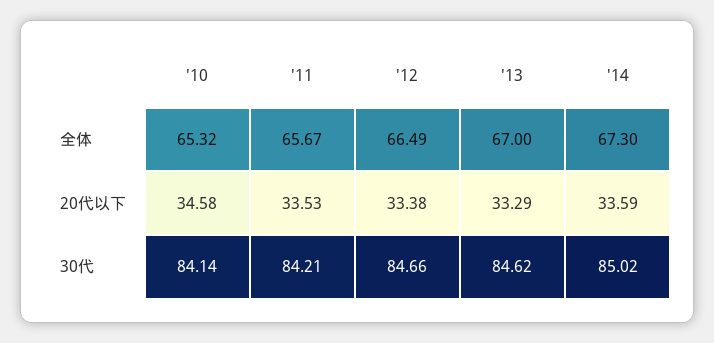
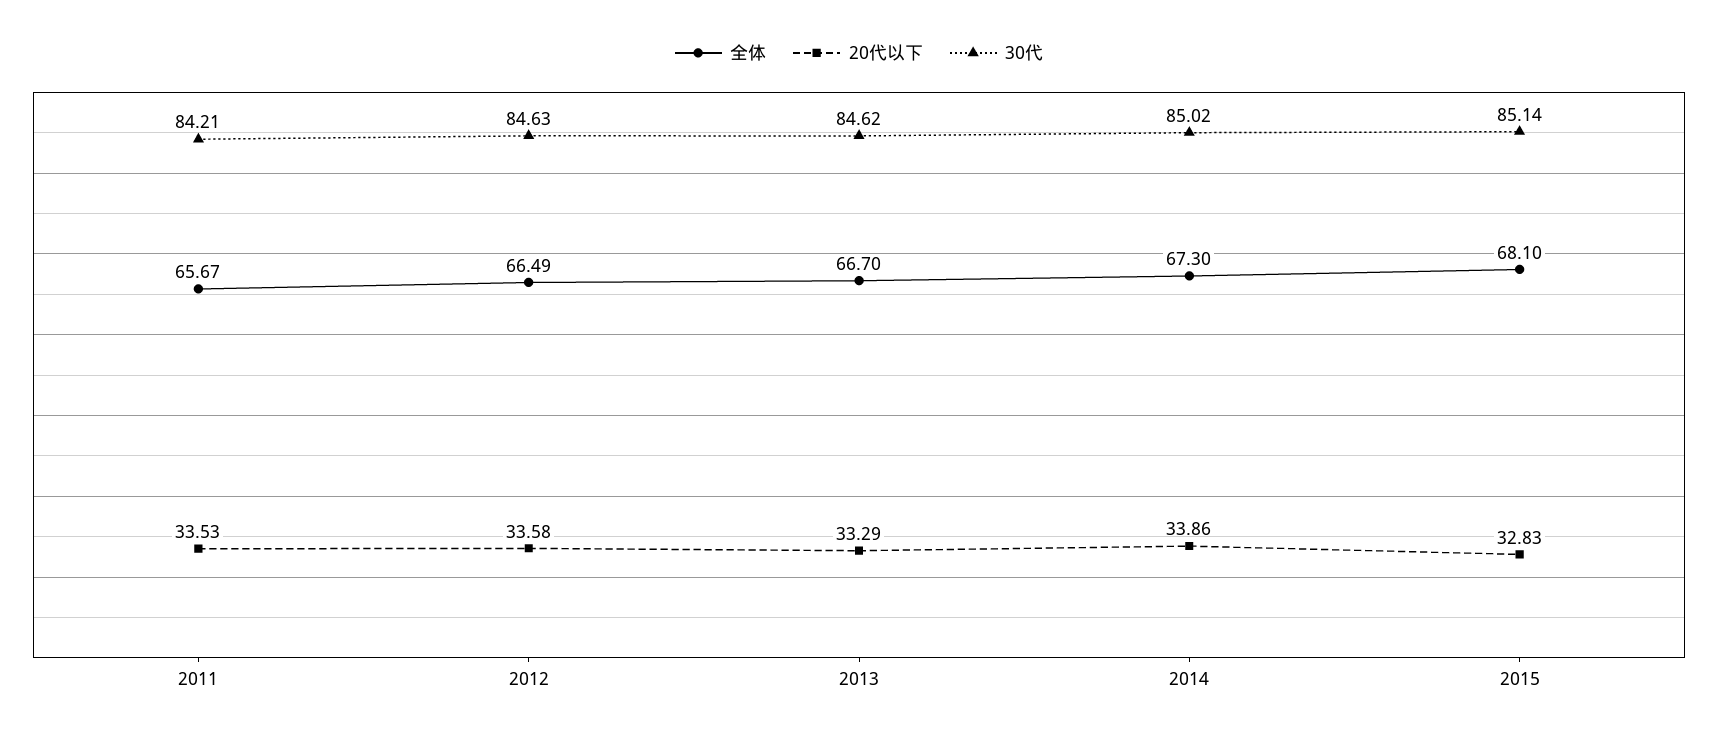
全体, '10: 65.32 -> none
全体, '13: 67 -> 66.7
20代以下, '10: 34.58 -> none
20代以下, '12: 33.38 -> 33.58
20代以下, '14: 33.59 -> 33.86
30代, '10: 84.14 -> none
30代, '12: 84.66 -> 84.63
全体, 2015: none -> 68.1
20代以下, 2015: none -> 32.83
30代, 2015: none -> 85.14

